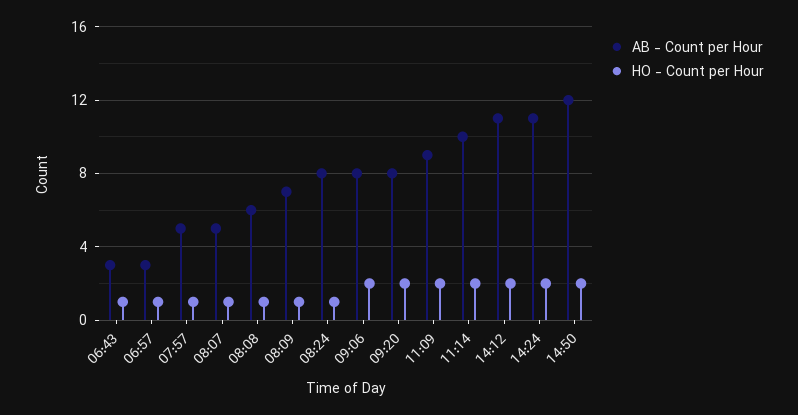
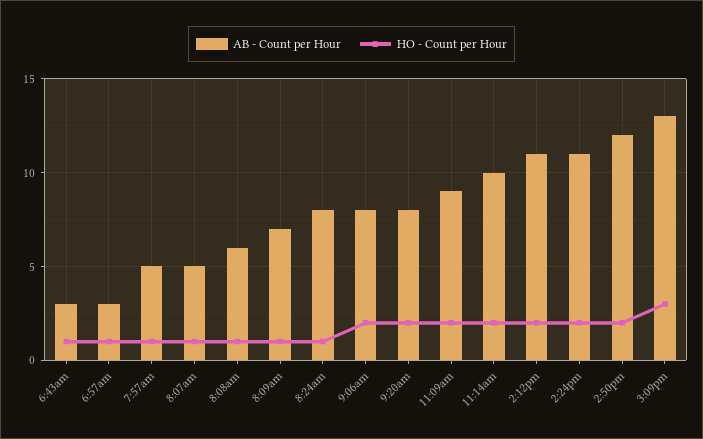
AB - Count per Hour, 3:09pm: none -> 13
HO - Count per Hour, 3:09pm: none -> 3

